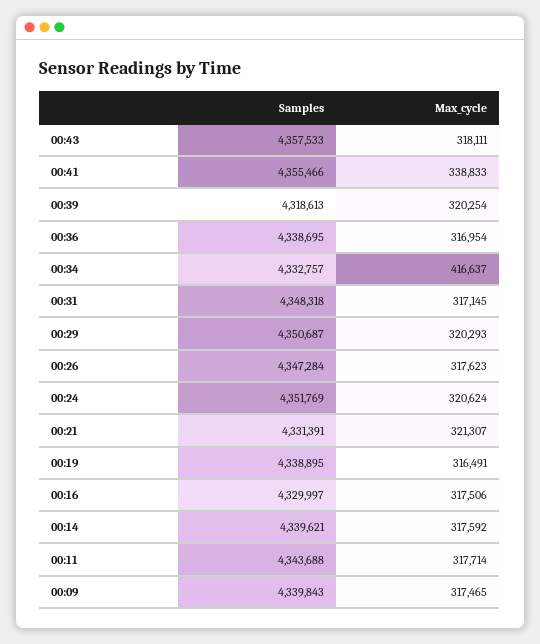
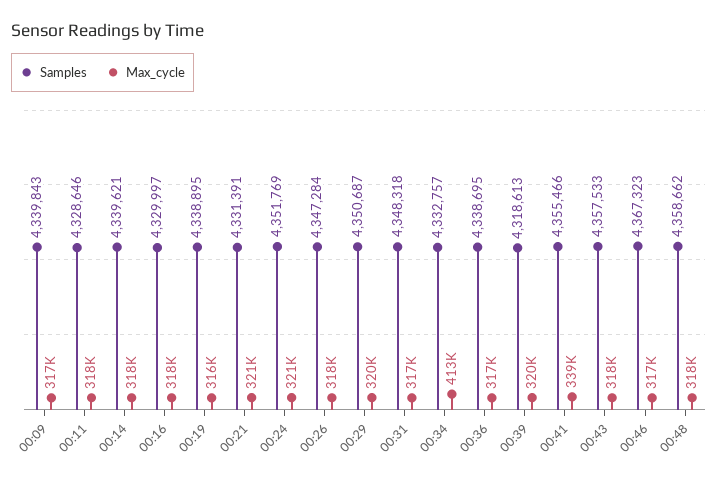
Max_cycle, 00:34: 416637 -> 413000
Samples, 00:11: 4343688 -> 4328646
Samples, 00:46: none -> 4367323
Max_cycle, 00:46: none -> 317000
Samples, 00:48: none -> 4358662
Max_cycle, 00:48: none -> 318000

